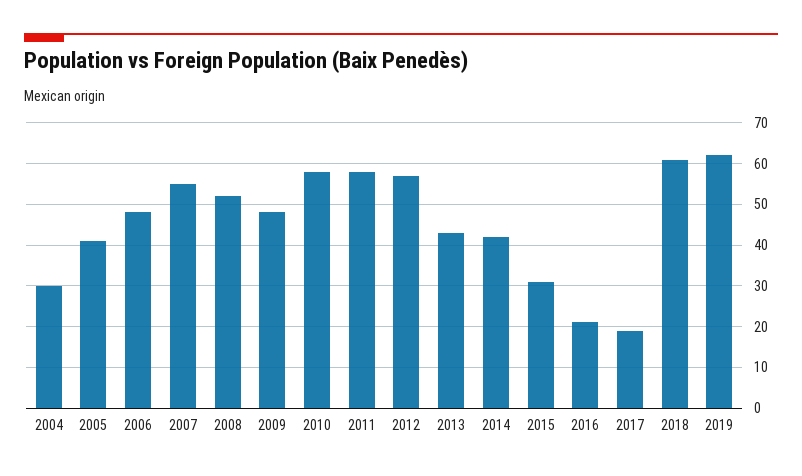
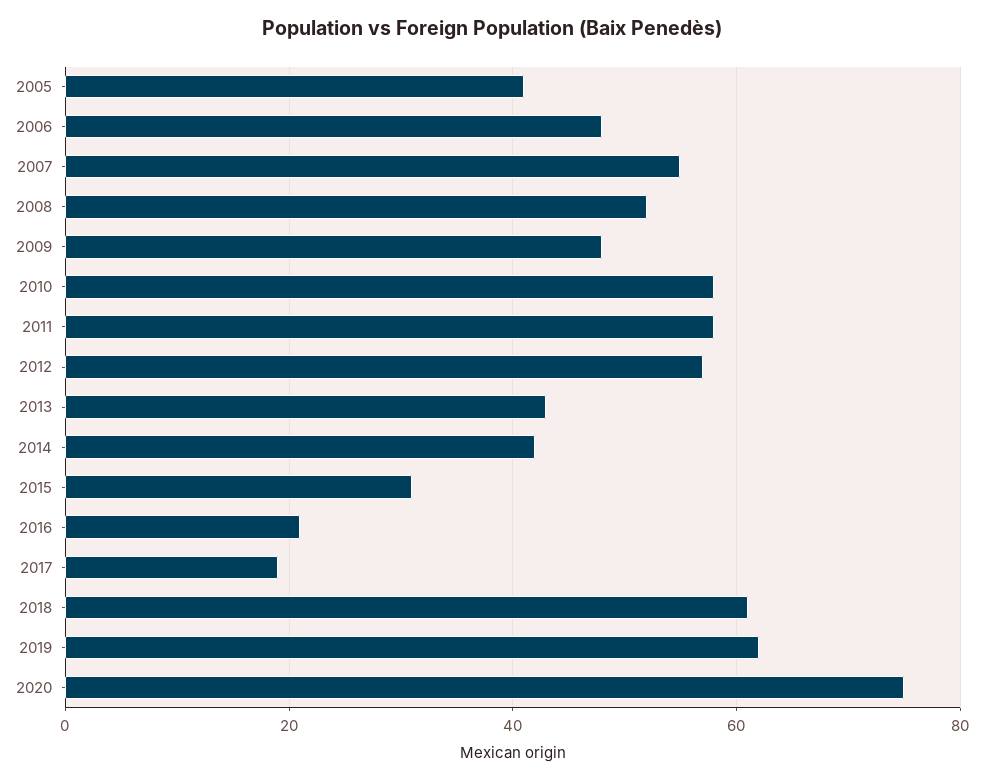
2004: 30 -> none
2020: none -> 75

